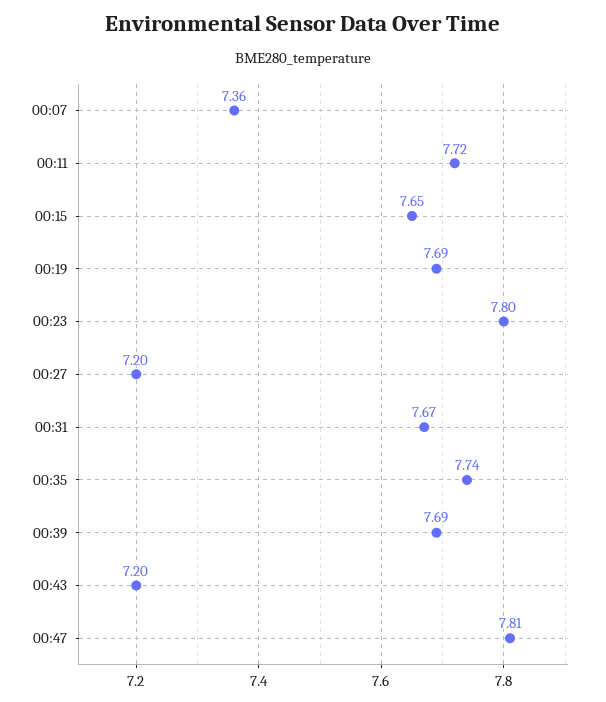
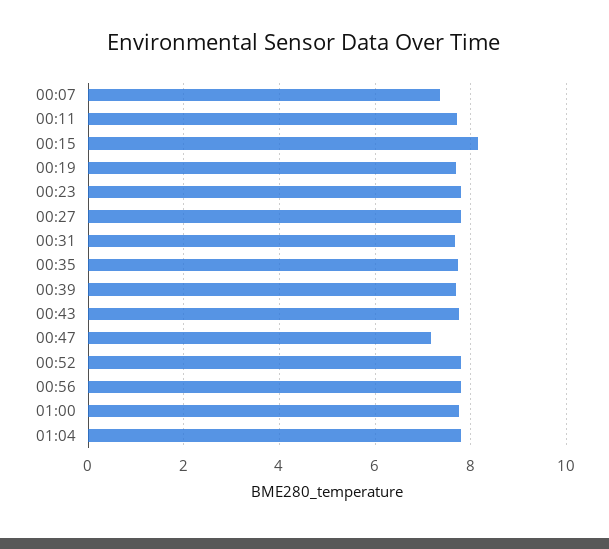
00:15: 7.65 -> 8.2
00:27: 7.2 -> 7.8
00:43: 7.2 -> 7.8
00:47: 7.81 -> 7.2
00:52: none -> 7.8
00:56: none -> 7.8
01:00: none -> 7.8
01:04: none -> 7.8

